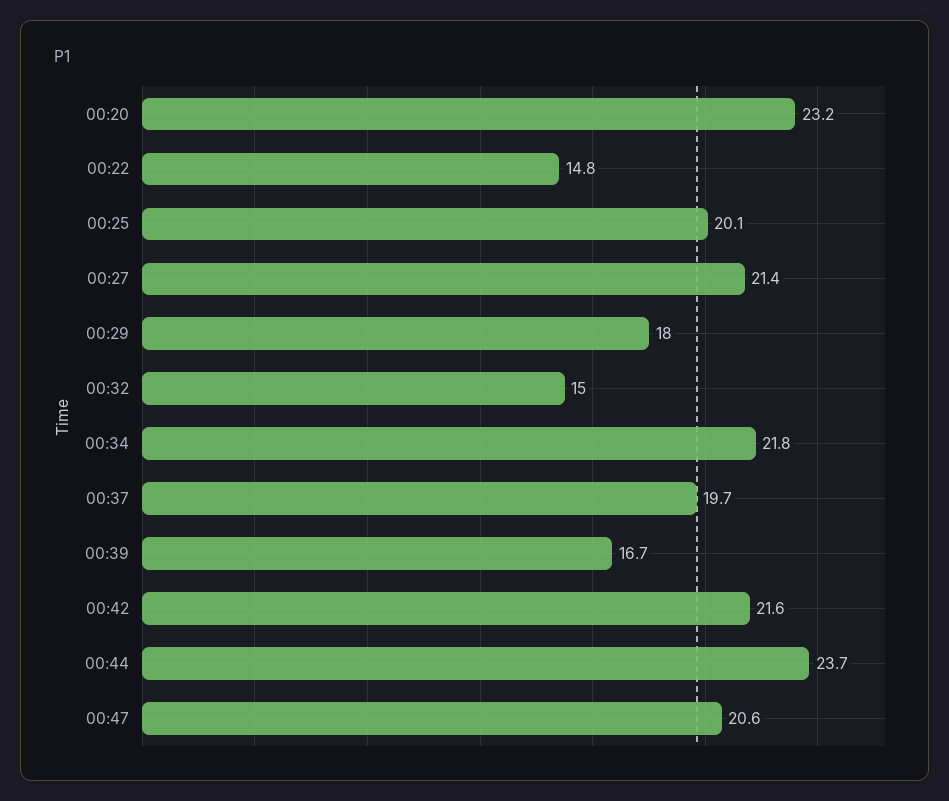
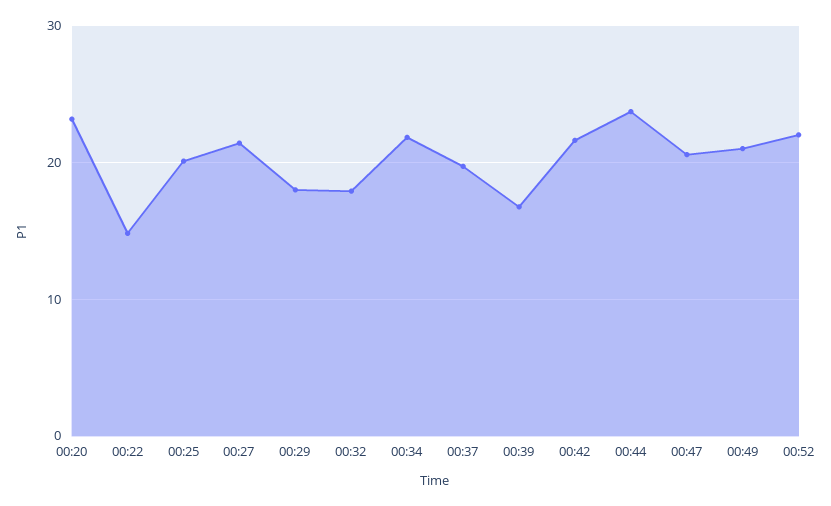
00:32: 15 -> 18
00:49: none -> 21
00:52: none -> 22

